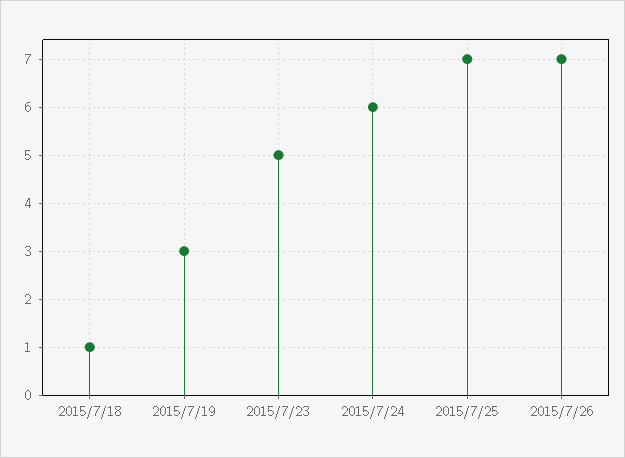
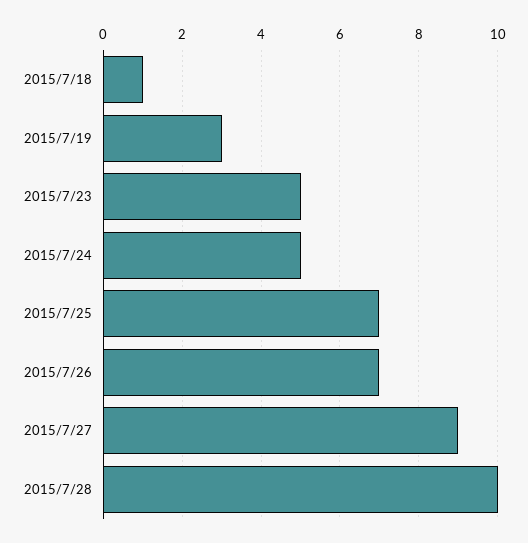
2015/7/24: 6 -> 5
2015/7/27: none -> 9
2015/7/28: none -> 10

